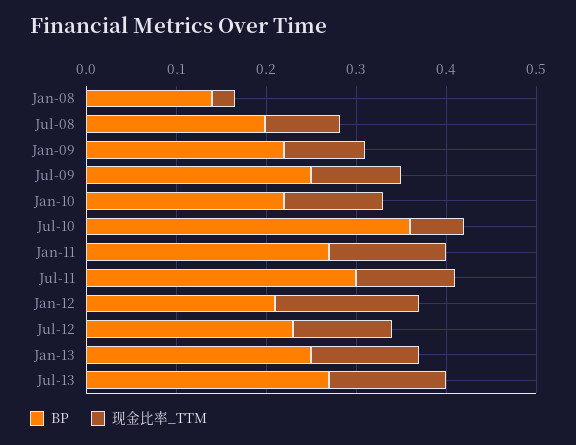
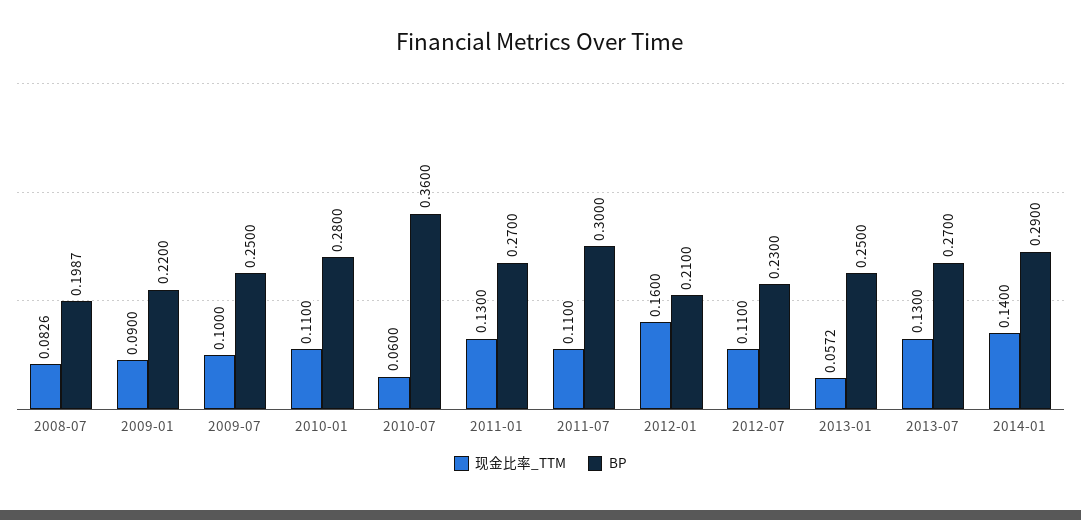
BP, Jan-08: 0.14 -> none
现金比率_TTM, Jan-08: 0.02 -> none
BP, Jan-10: 0.22 -> 0.28
现金比率_TTM, Jan-13: 0.12 -> 0.0572
现金比率_TTM, 2014-01: none -> 0.14
BP, 2014-01: none -> 0.29

